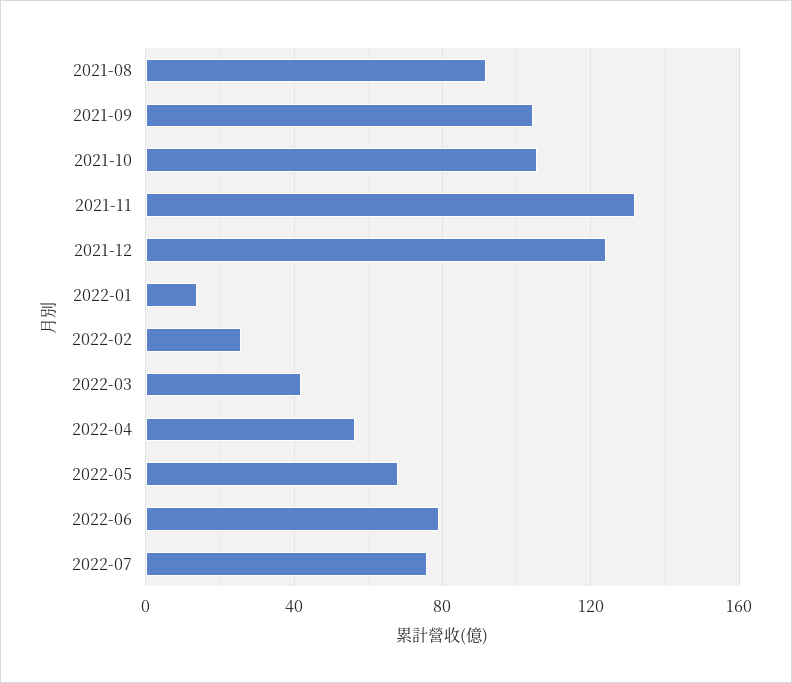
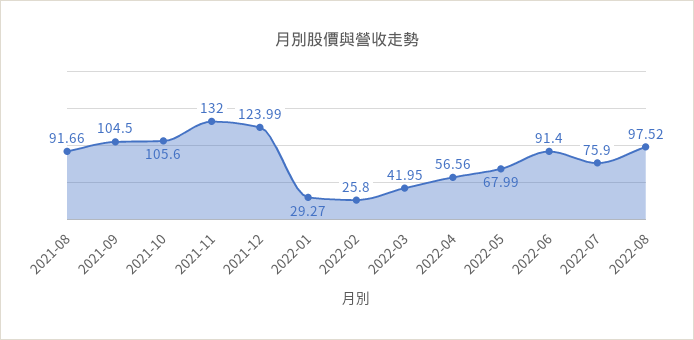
2022-01: 15 -> 29.27
2022-06: 80 -> 91.4
2022-08: none -> 97.52

